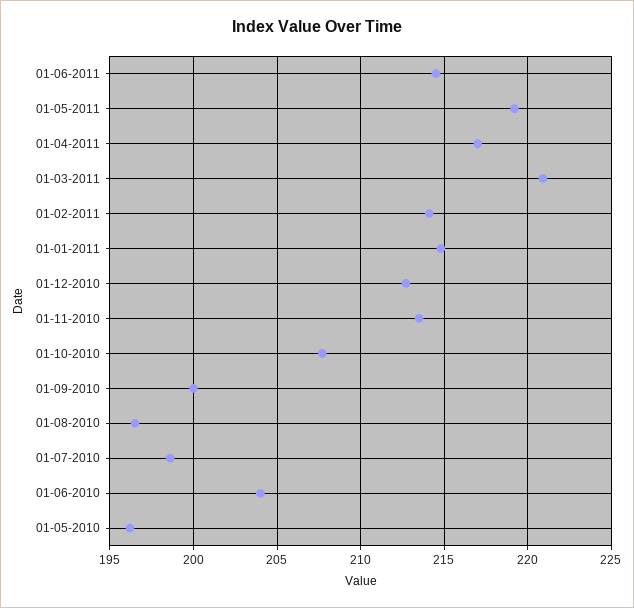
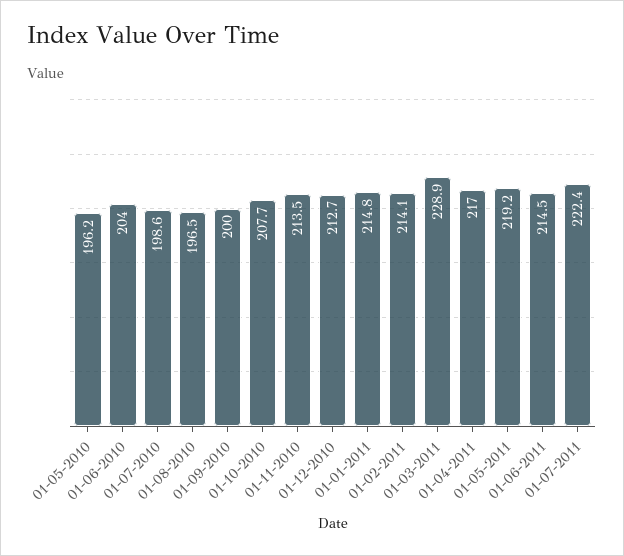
01-03-2011: 221 -> 228.9
01-07-2011: none -> 222.4

